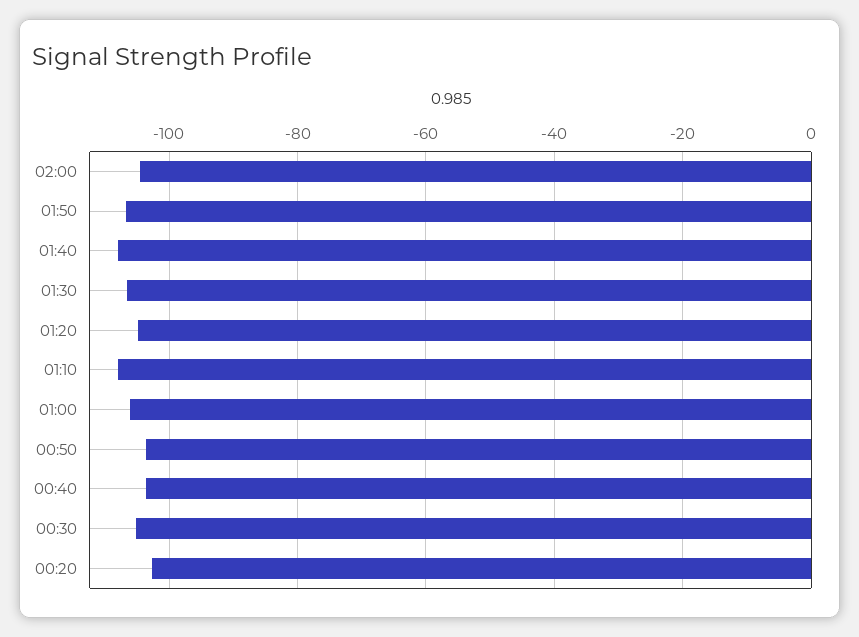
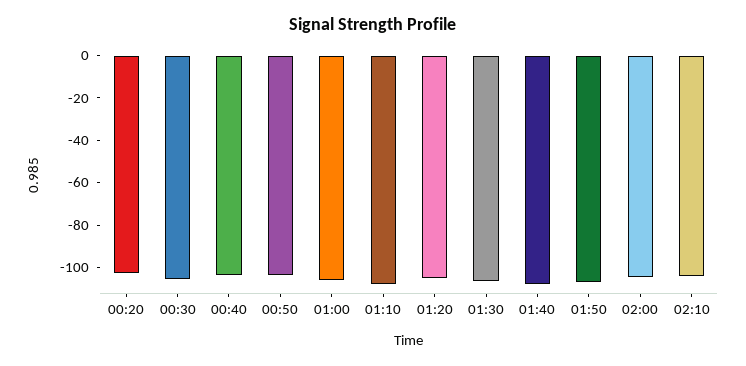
02:10: none -> -105

